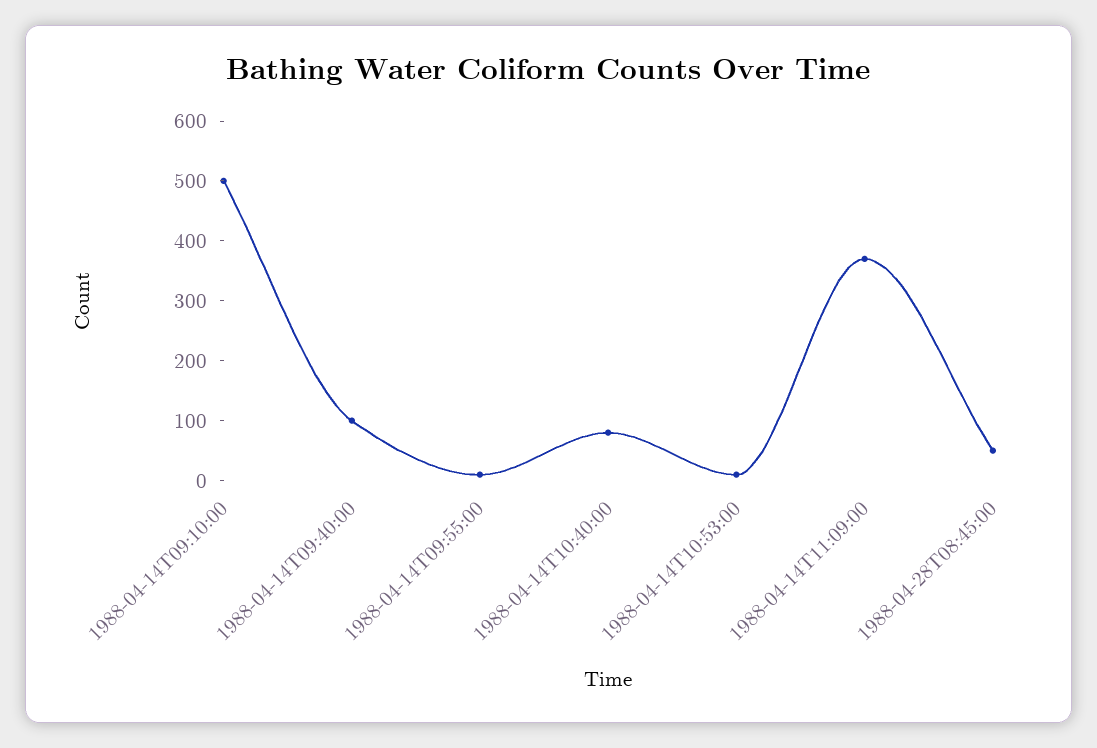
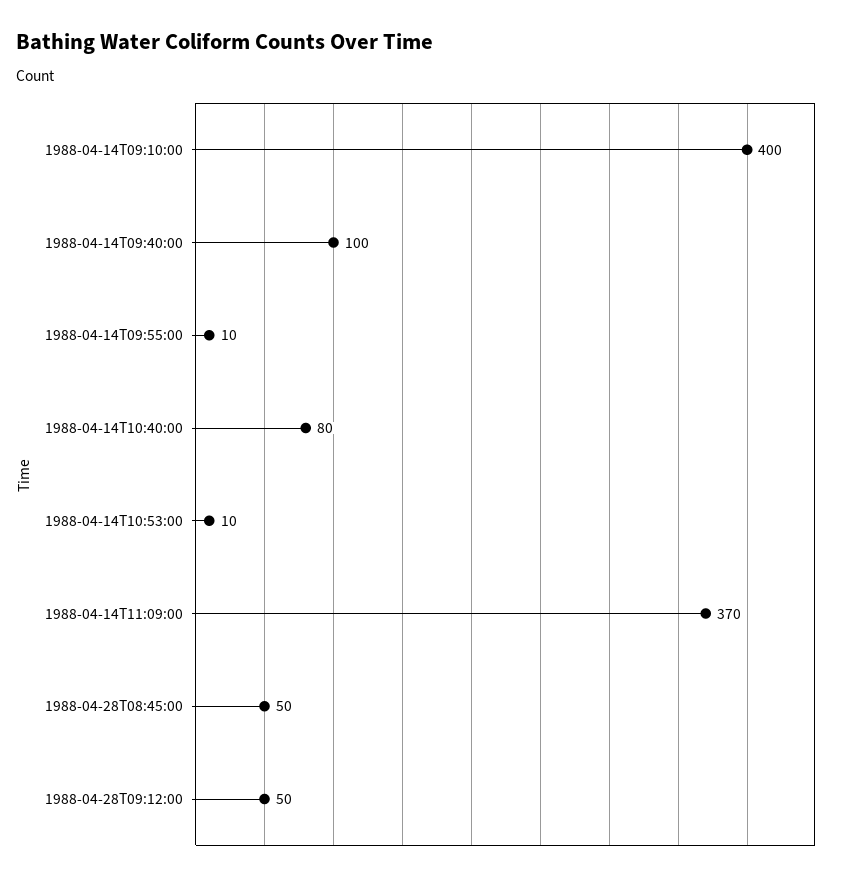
1988-04-14T09:10:00: 500 -> 400
1988-04-28T09:12:00: none -> 50

